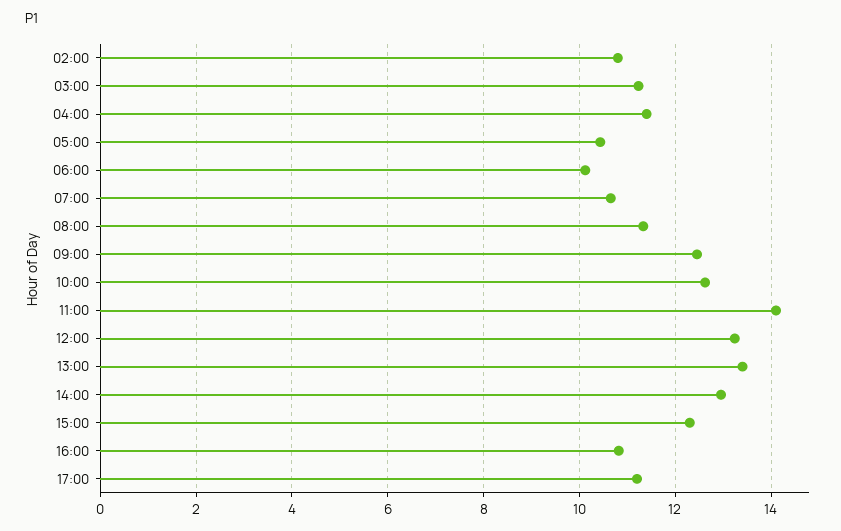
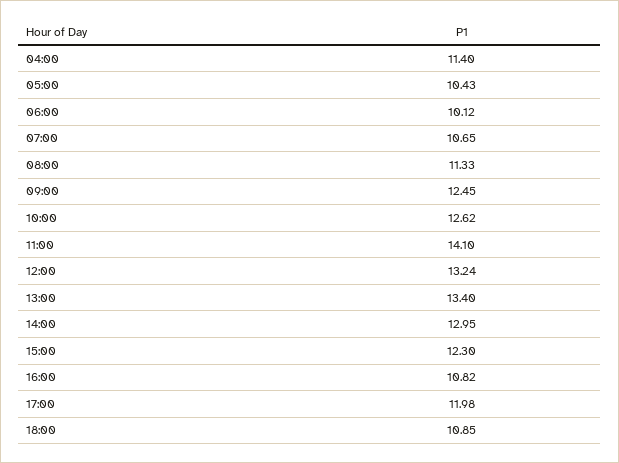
02:00: 10.8 -> none
03:00: 11.2 -> none
17:00: 11.2 -> 11.98
18:00: none -> 10.85

